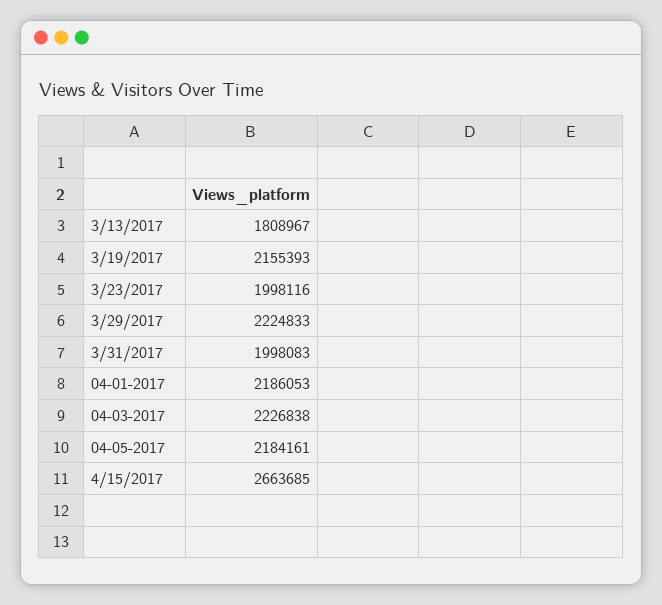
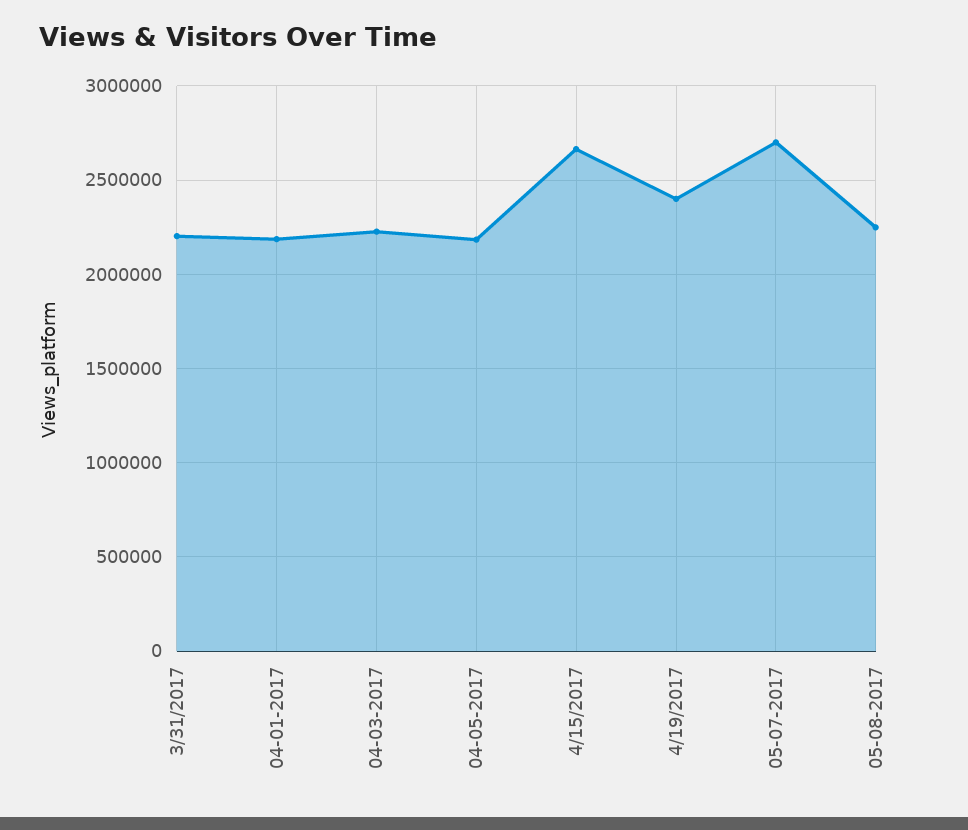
3/13/2017: 1808967 -> none
3/19/2017: 2155393 -> none
3/23/2017: 1998116 -> none
3/29/2017: 2224833 -> none
3/31/2017: 1998083 -> 2200000
4/19/2017: none -> 2400000
05-07-2017: none -> 2700000
05-08-2017: none -> 2250000

